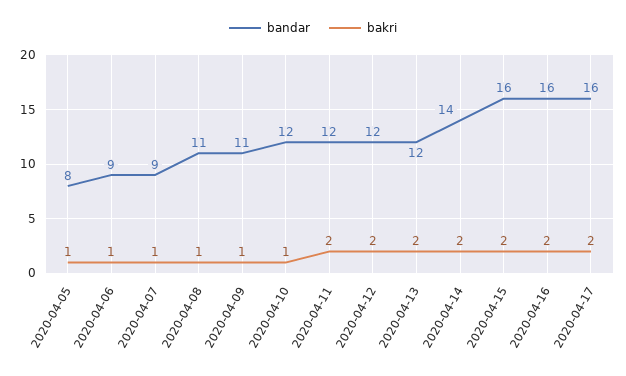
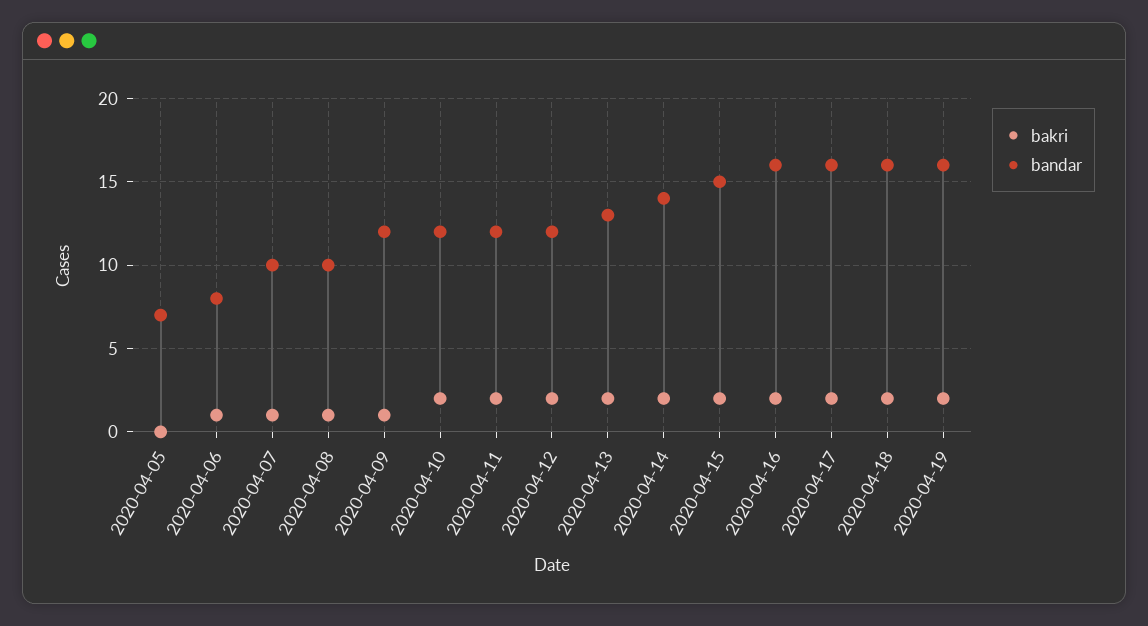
bandar, 2020-04-05: 8 -> 7
bakri, 2020-04-05: 1 -> 0
bandar, 2020-04-06: 9 -> 8
bandar, 2020-04-07: 9 -> 10
bandar, 2020-04-08: 11 -> 10
bandar, 2020-04-09: 11 -> 12
bakri, 2020-04-10: 1 -> 2
bandar, 2020-04-13: 12 -> 13
bandar, 2020-04-15: 16 -> 15
bakri, 2020-04-18: none -> 2
bandar, 2020-04-18: none -> 16
bakri, 2020-04-19: none -> 2
bandar, 2020-04-19: none -> 16

